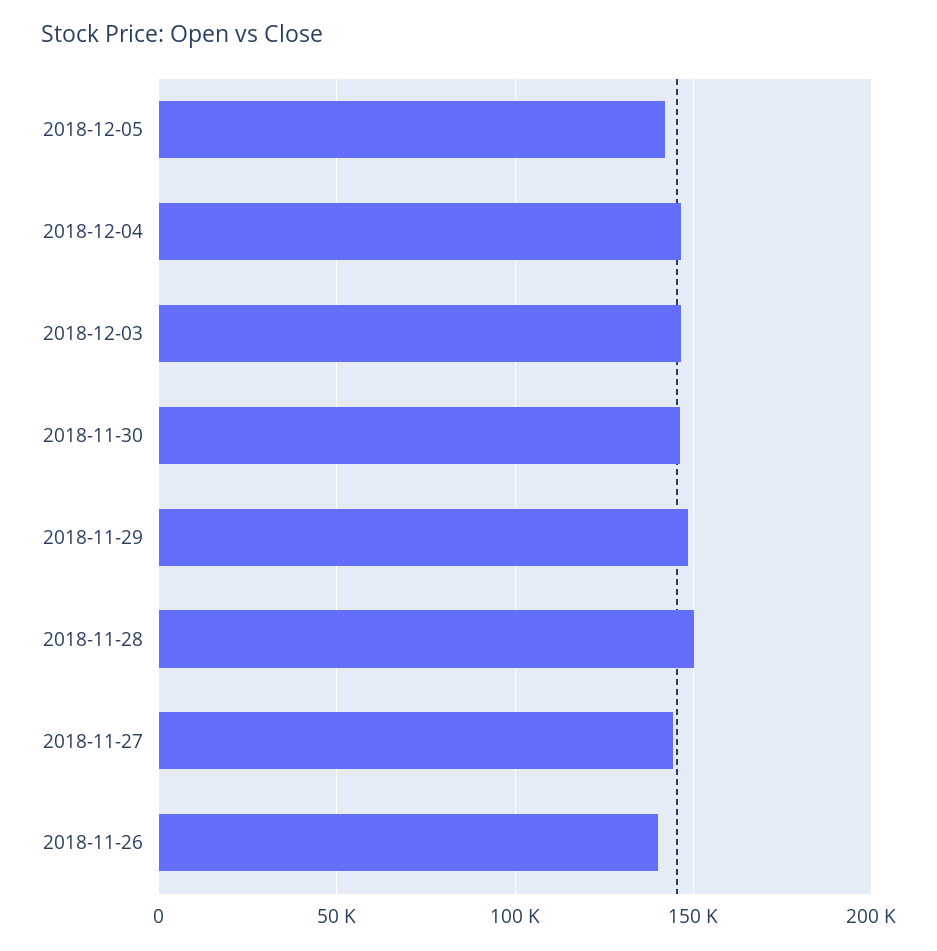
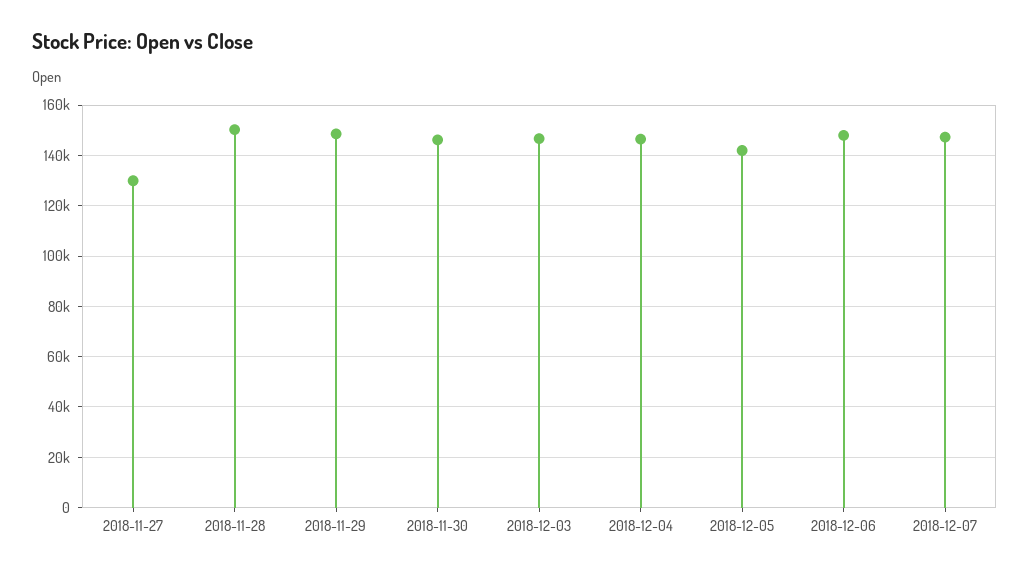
2018-11-27: 145000 -> 130000
2018-11-26: 140000 -> none
2018-12-06: none -> 147500
2018-12-07: none -> 147500

